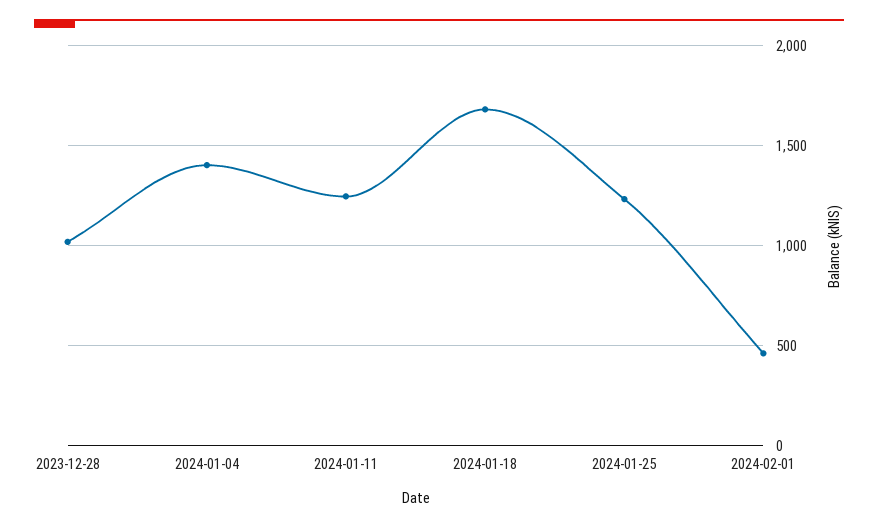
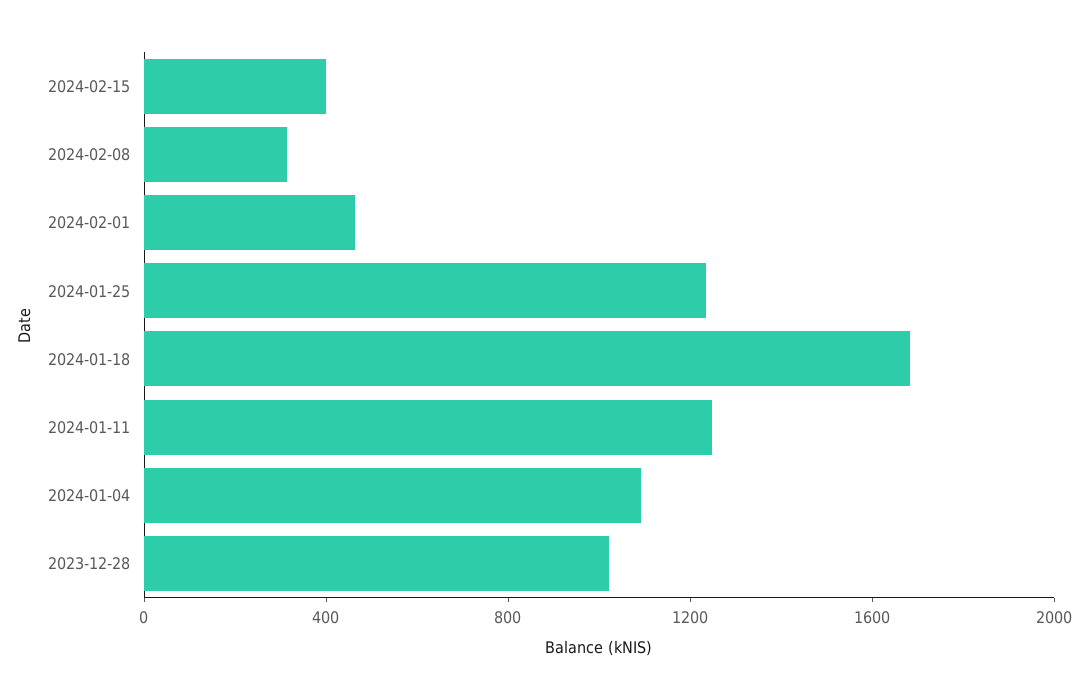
2024-01-04: 1400 -> 1100
2024-02-15: none -> 400
2024-02-08: none -> 300

